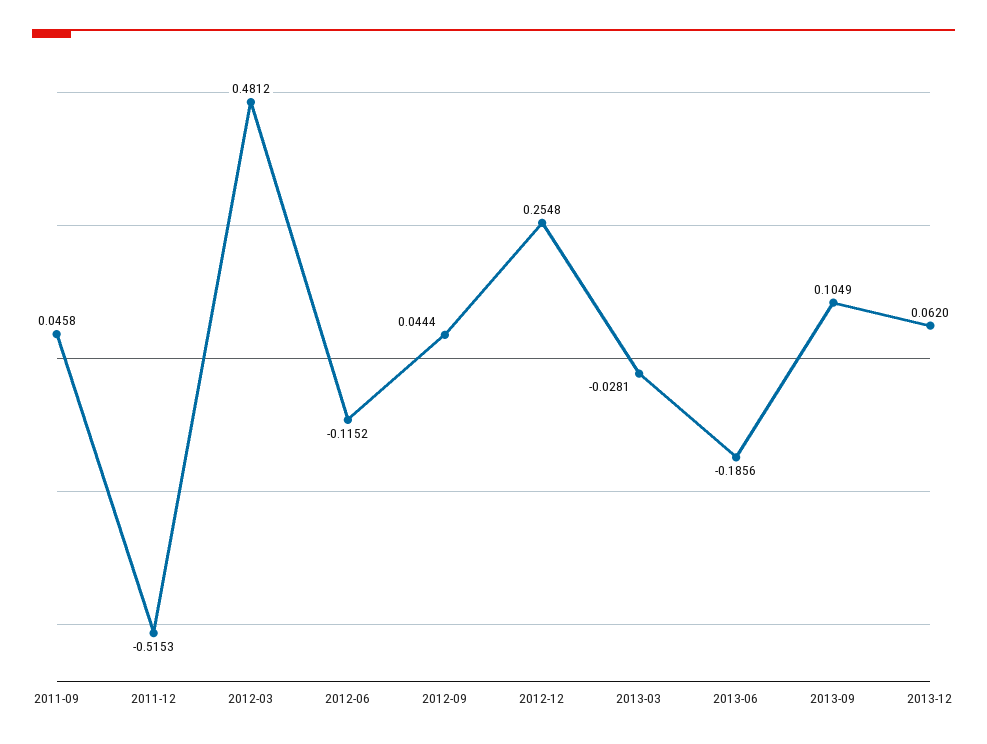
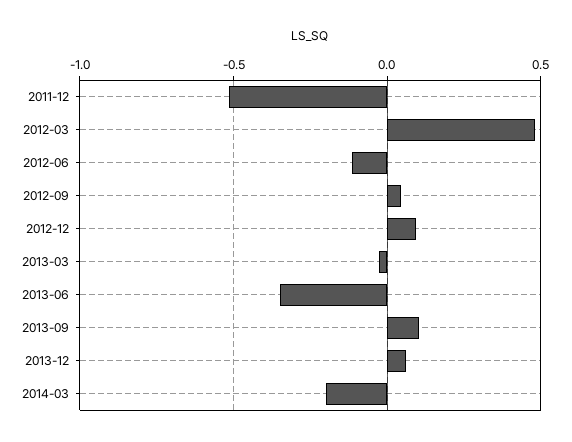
2011-09: 0.0458 -> none
2012-12: 0.2548 -> 0.1
2013-06: -0.1856 -> -0.35
2014-03: none -> -0.2

